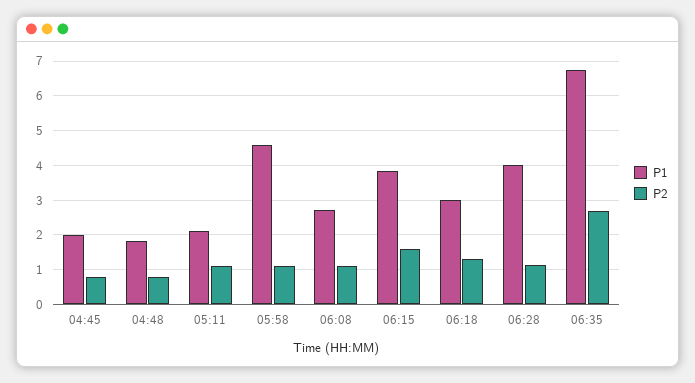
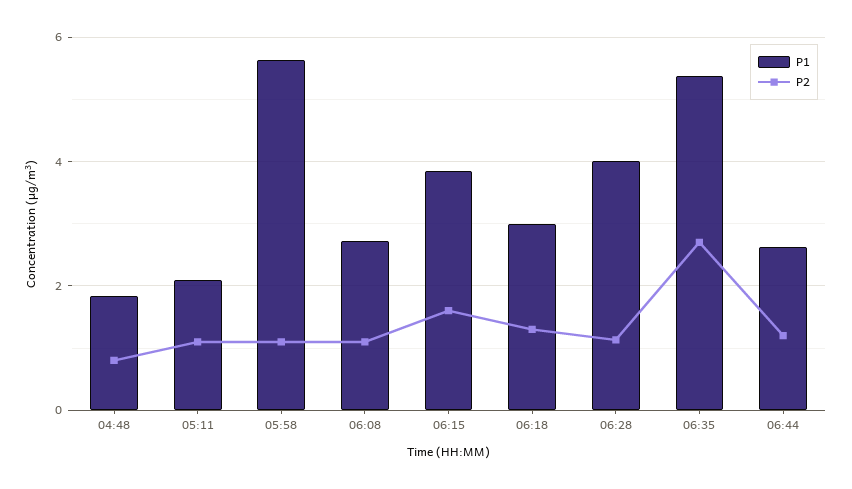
P1, 04:45: 2 -> none
P2, 04:45: 0.8 -> none
P1, 05:58: 4.6 -> 5.6
P1, 06:35: 6.8 -> 5.4
P1, 06:44: none -> 2.6
P2, 06:44: none -> 1.2

